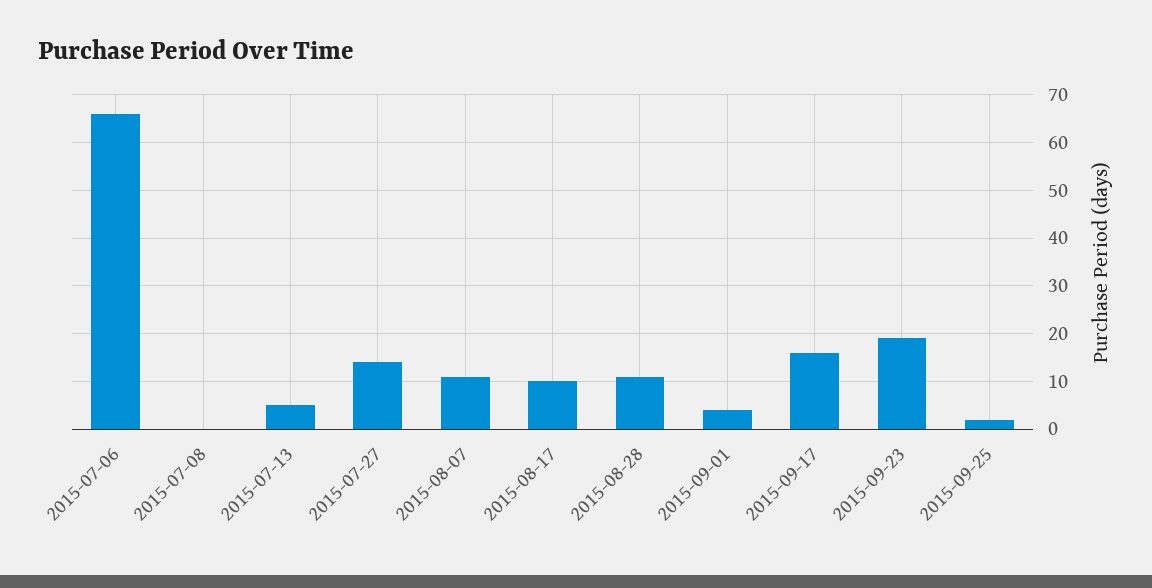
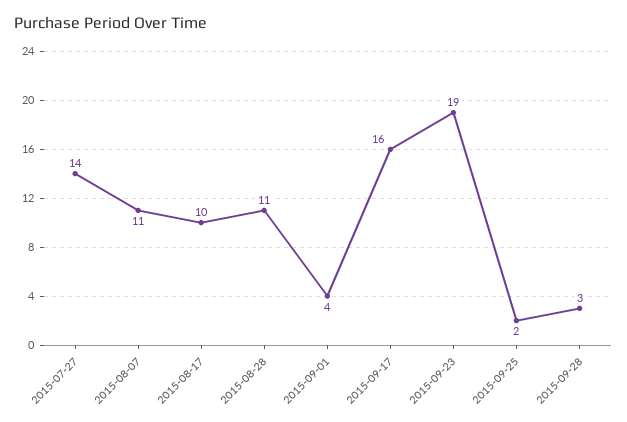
2015-07-06: 65 -> none
2015-07-08: 0 -> none
2015-07-13: 5 -> none
2015-09-28: none -> 3

